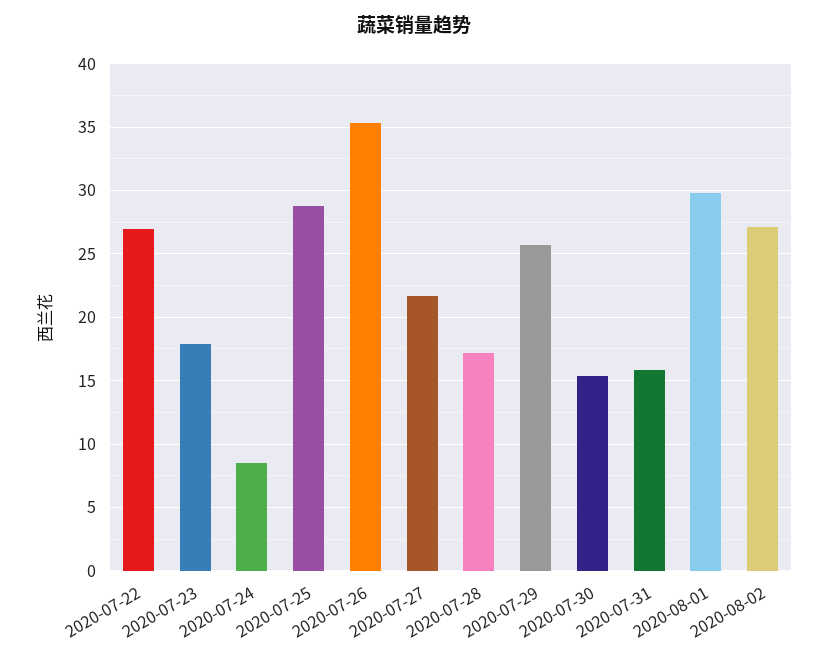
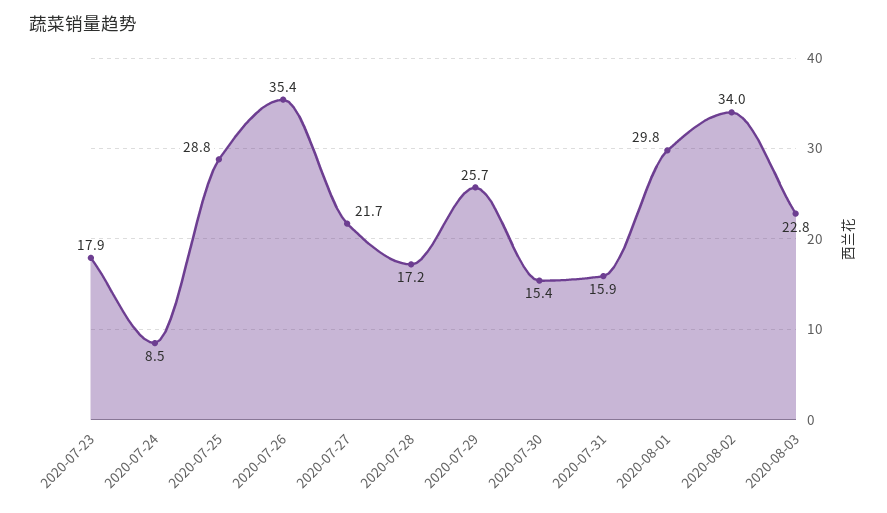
2020-07-22: 27 -> none
2020-08-02: 27 -> 34
2020-08-03: none -> 22.8

